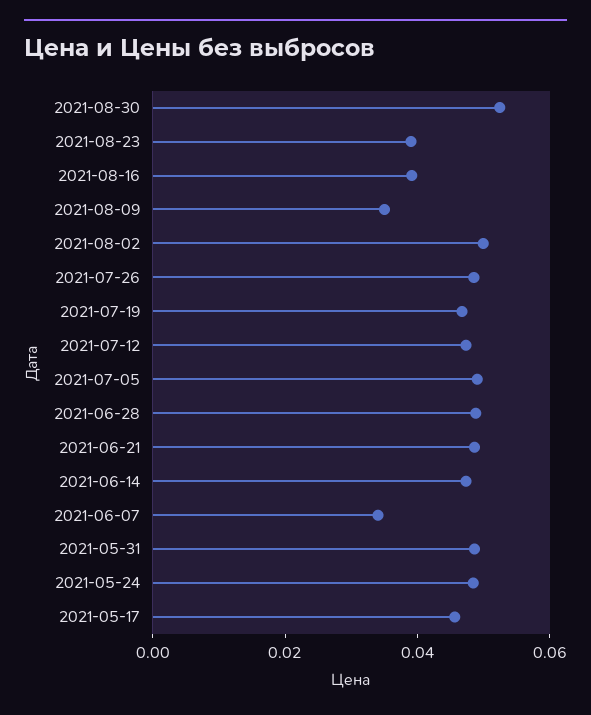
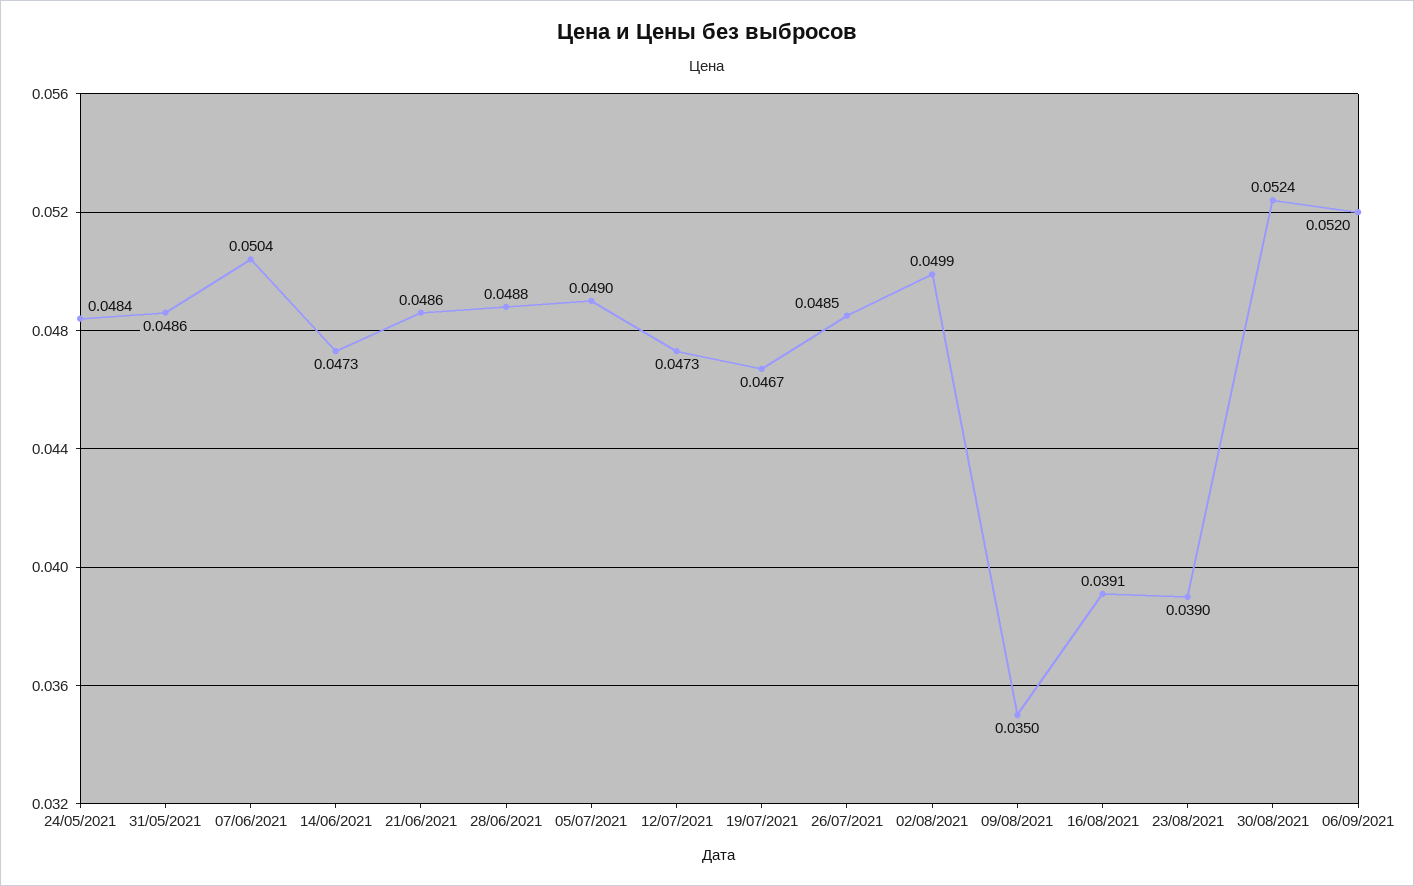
2021-06-07: 0.035 -> 0.0504
2021-05-17: 0.045 -> none
06/09/2021: none -> 0.052

